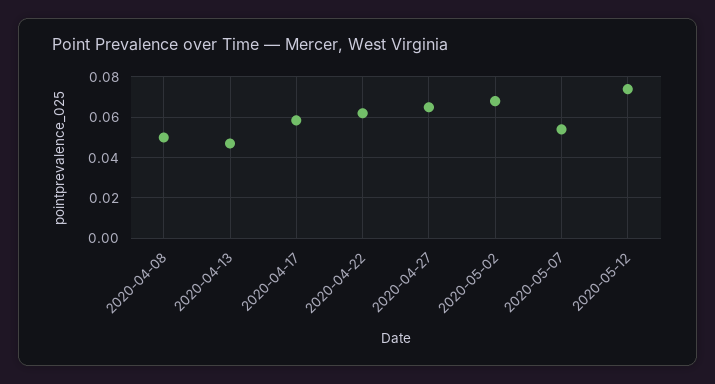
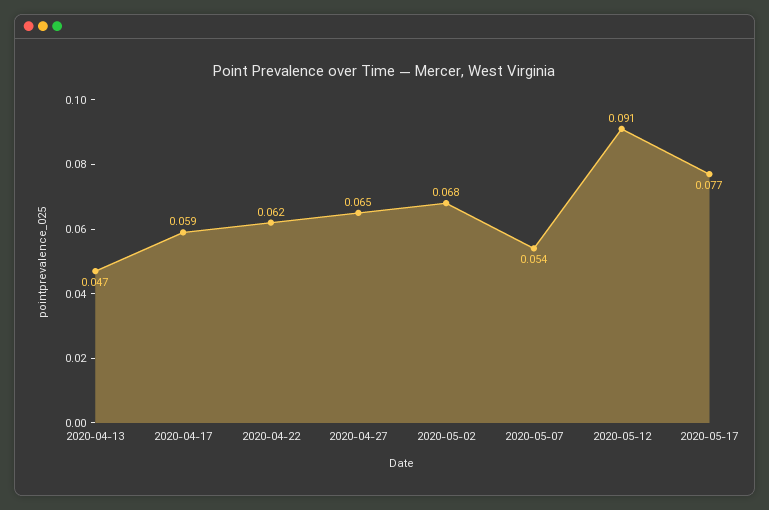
2020-04-08: 0.05 -> none
2020-05-12: 0.075 -> 0.091
2020-05-17: none -> 0.077

